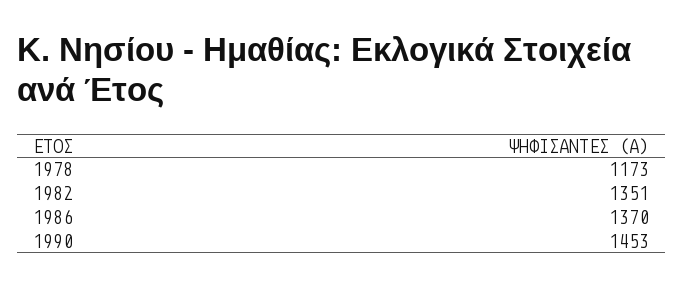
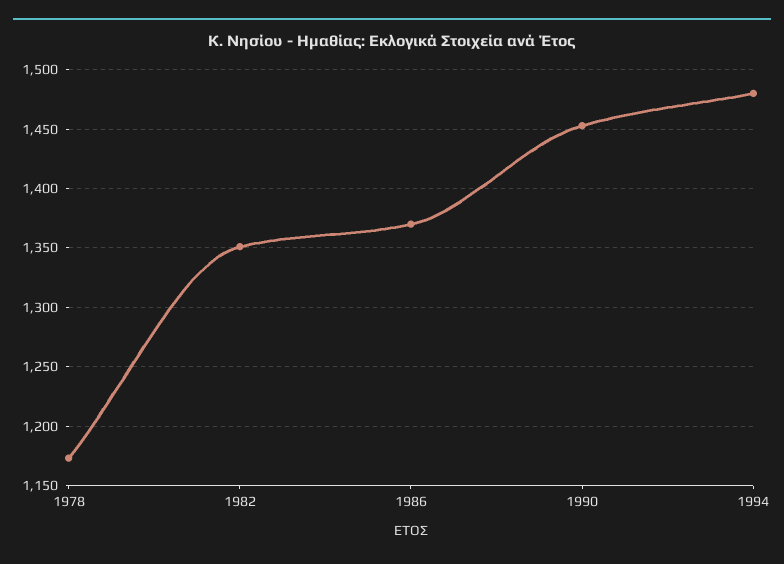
1994: none -> 1480

